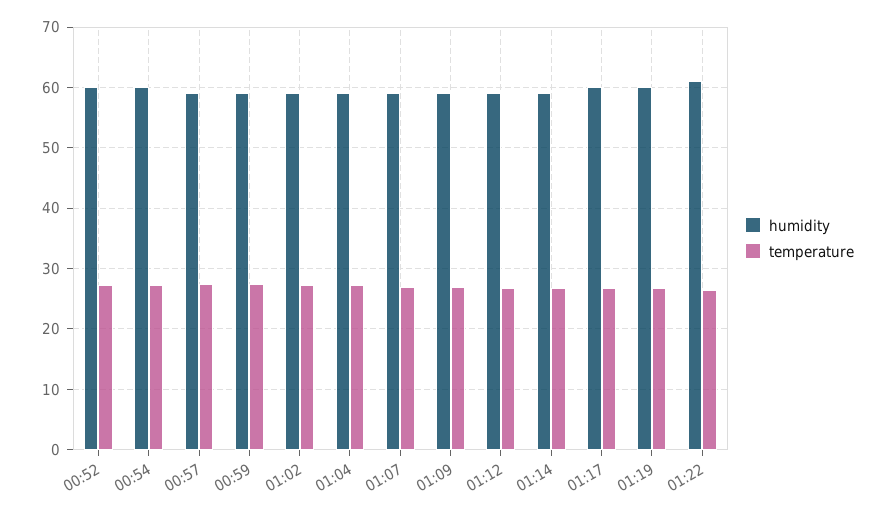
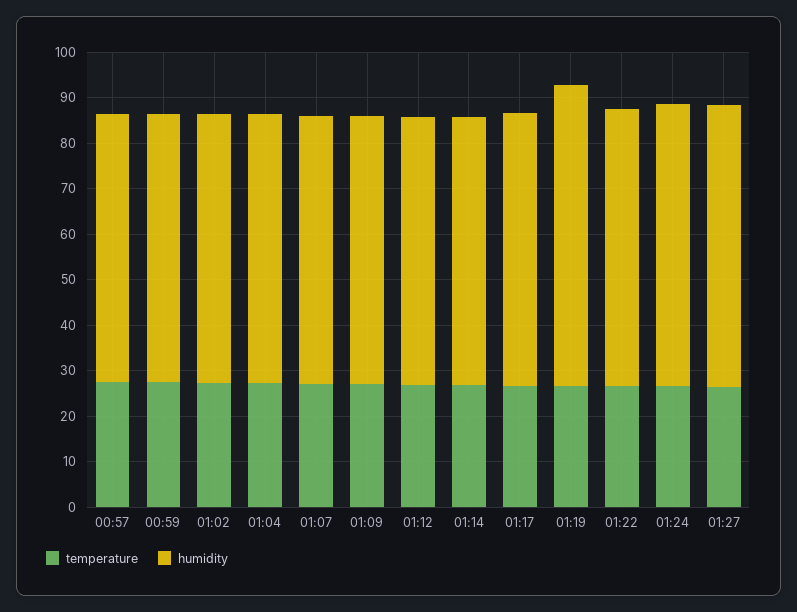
humidity, 00:52: 60 -> none
temperature, 00:52: 27 -> none
humidity, 00:54: 60 -> none
temperature, 00:54: 27 -> none
humidity, 01:19: 60 -> 66
temperature, 01:24: none -> 26
humidity, 01:24: none -> 62
temperature, 01:27: none -> 26
humidity, 01:27: none -> 62

